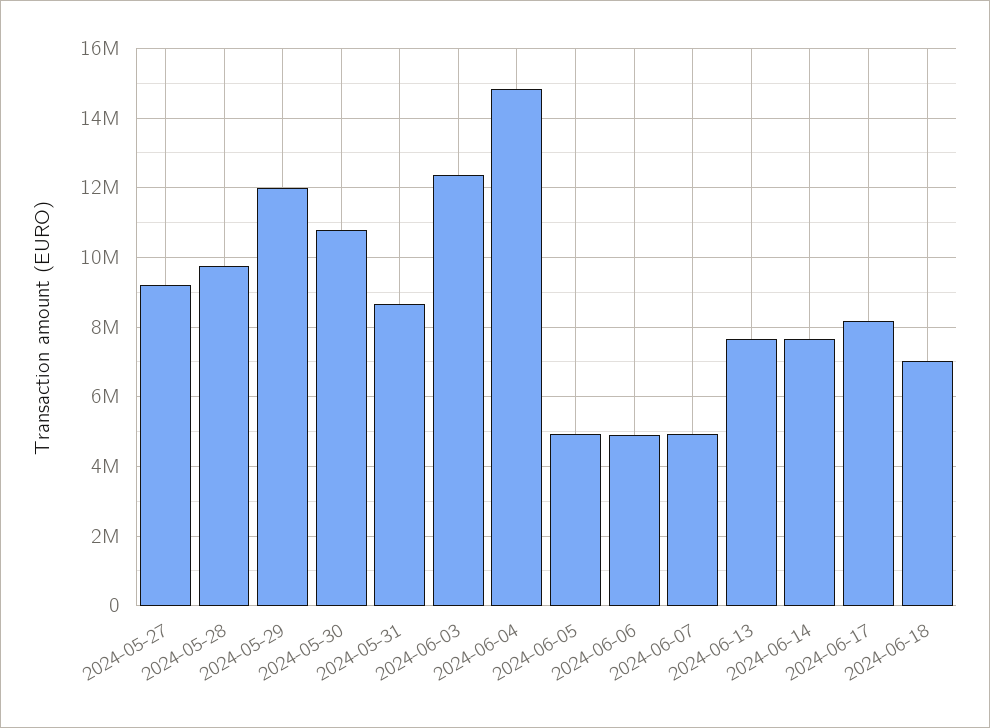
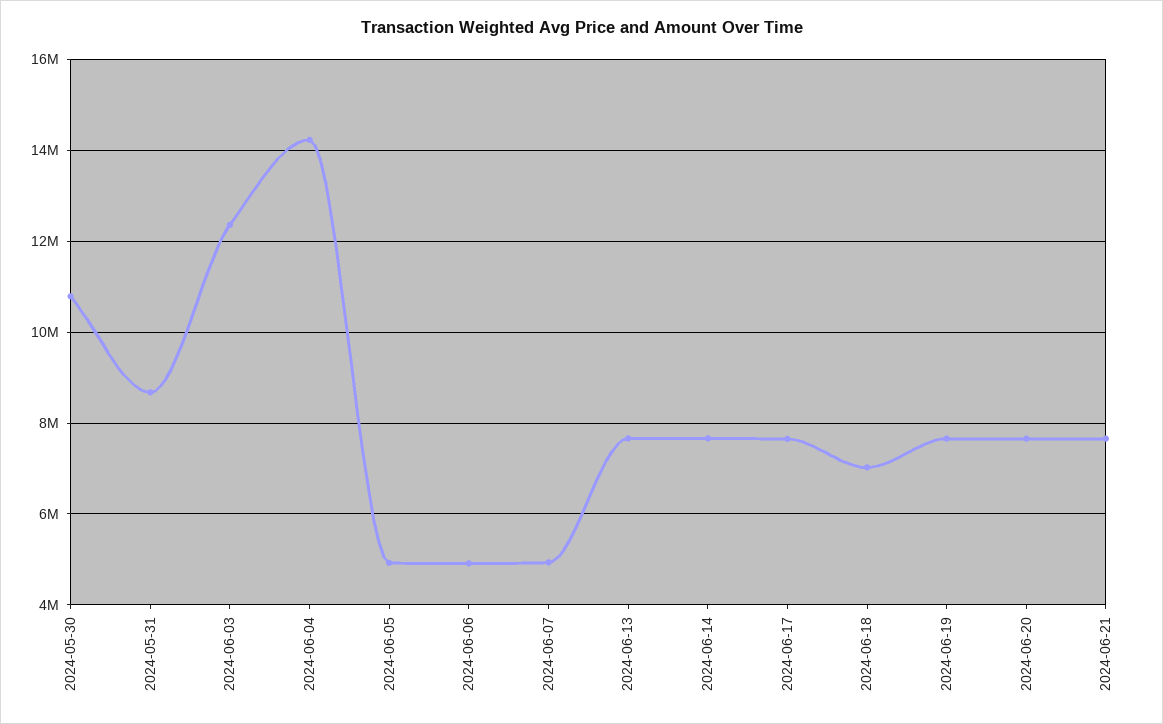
2024-05-27: 9200000 -> none
2024-05-28: 9800000 -> none
2024-05-29: 12000000 -> none
2024-06-04: 14800000 -> 14200000
2024-06-17: 8200000 -> 7600000
2024-06-19: none -> 7600000
2024-06-20: none -> 7600000
2024-06-21: none -> 7600000

